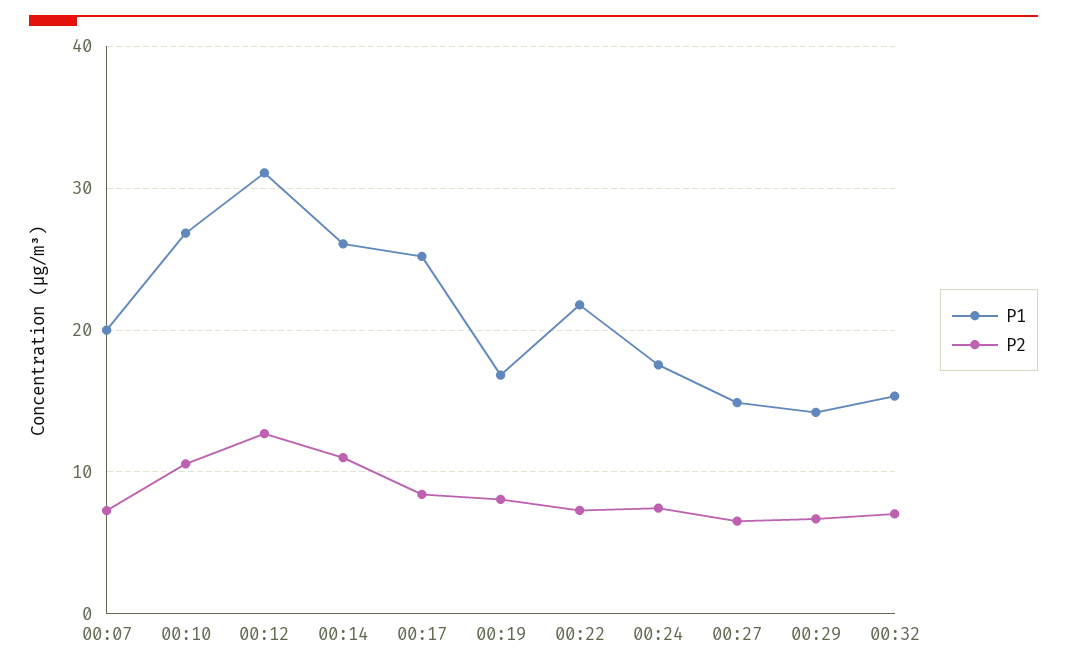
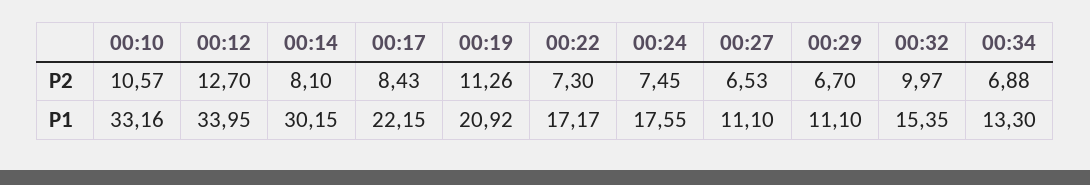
P1, 00:07: 20 -> none
P2, 00:07: 7 -> none
P1, 00:10: 27 -> 33.16
P1, 00:12: 31 -> 33.95
P1, 00:14: 26 -> 30.15
P2, 00:14: 11 -> 8.1
P1, 00:17: 25 -> 22.15
P1, 00:19: 17 -> 20.92
P2, 00:19: 8 -> 11.26
P1, 00:22: 22 -> 17.17
P1, 00:27: 15 -> 11.1
P1, 00:29: 14 -> 11.1
P2, 00:32: 7 -> 9.97
P2, 00:34: none -> 6.88
P1, 00:34: none -> 13.3

